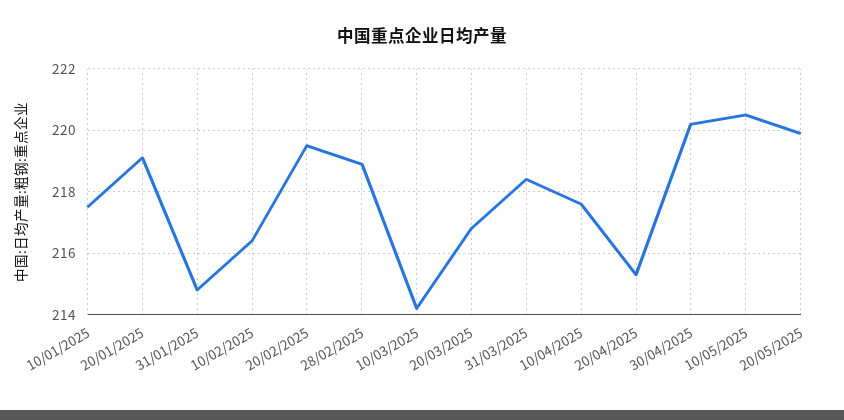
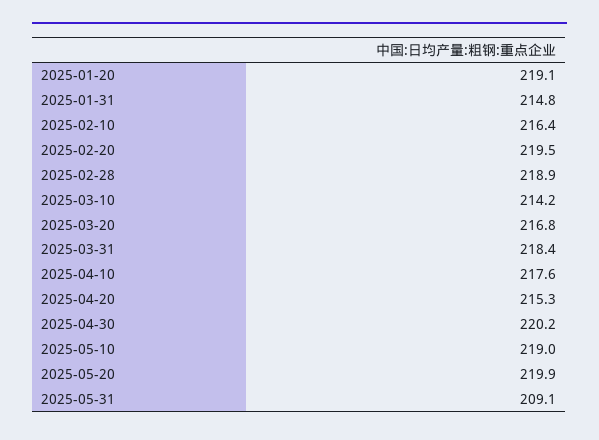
10/01/2025: 217.5 -> none
10/05/2025: 220.5 -> 219
2025-05-31: none -> 209.1

